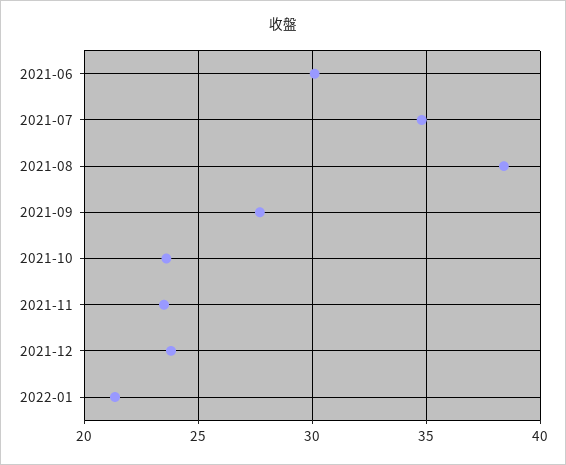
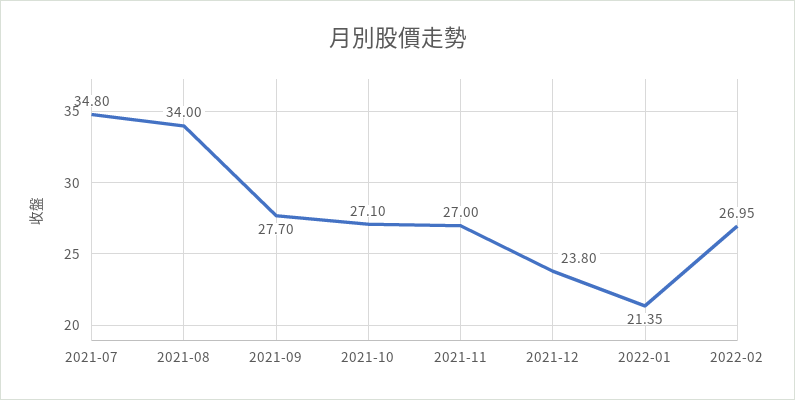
2021-06: 30 -> none
2021-08: 38.5 -> 34
2021-10: 23.5 -> 27.1
2021-11: 23.5 -> 27
2022-02: none -> 26.95

